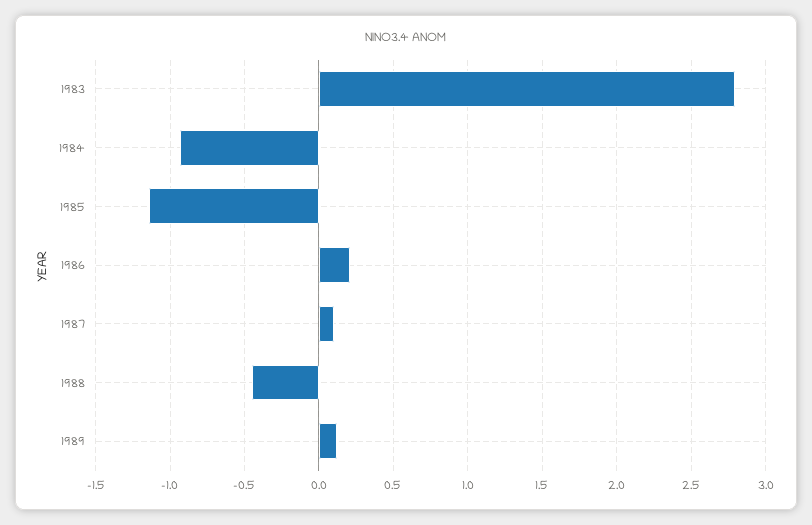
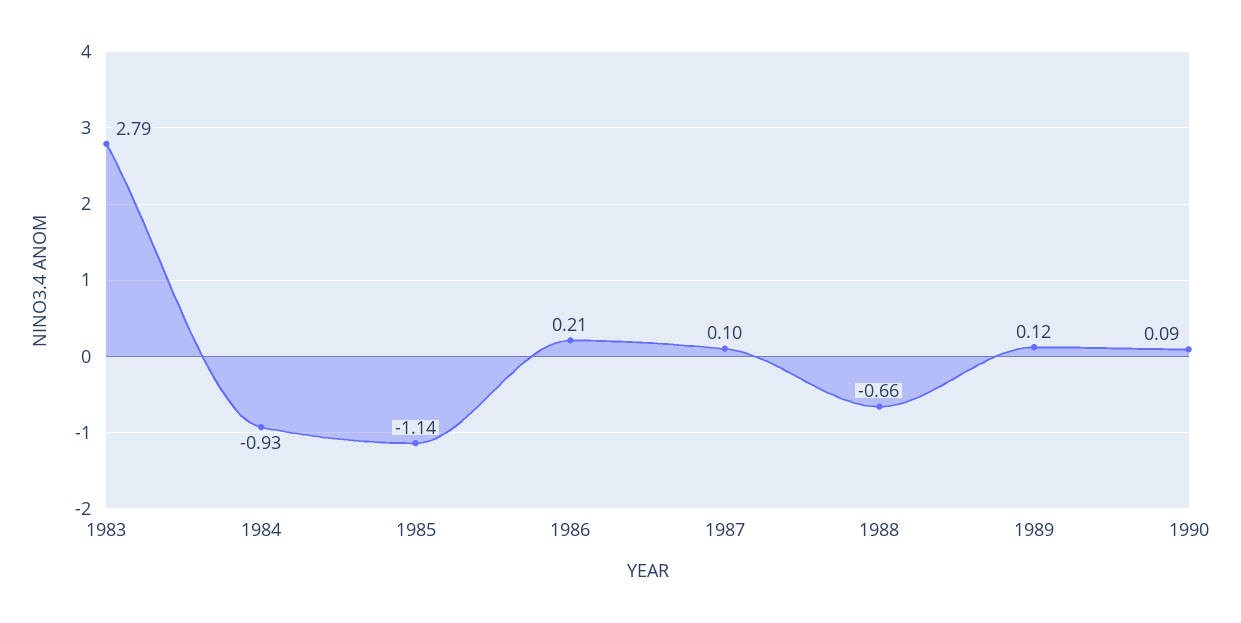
1988: -0.45 -> -0.66
1990: none -> 0.09

